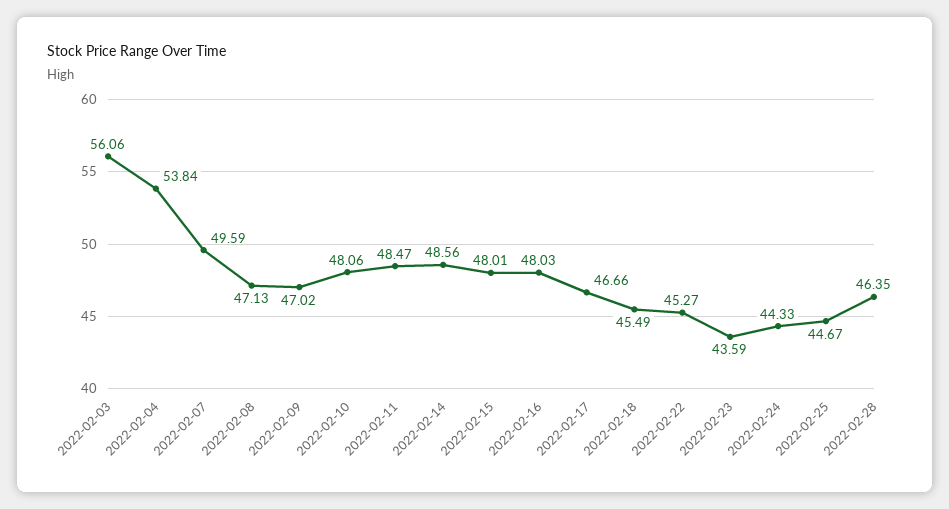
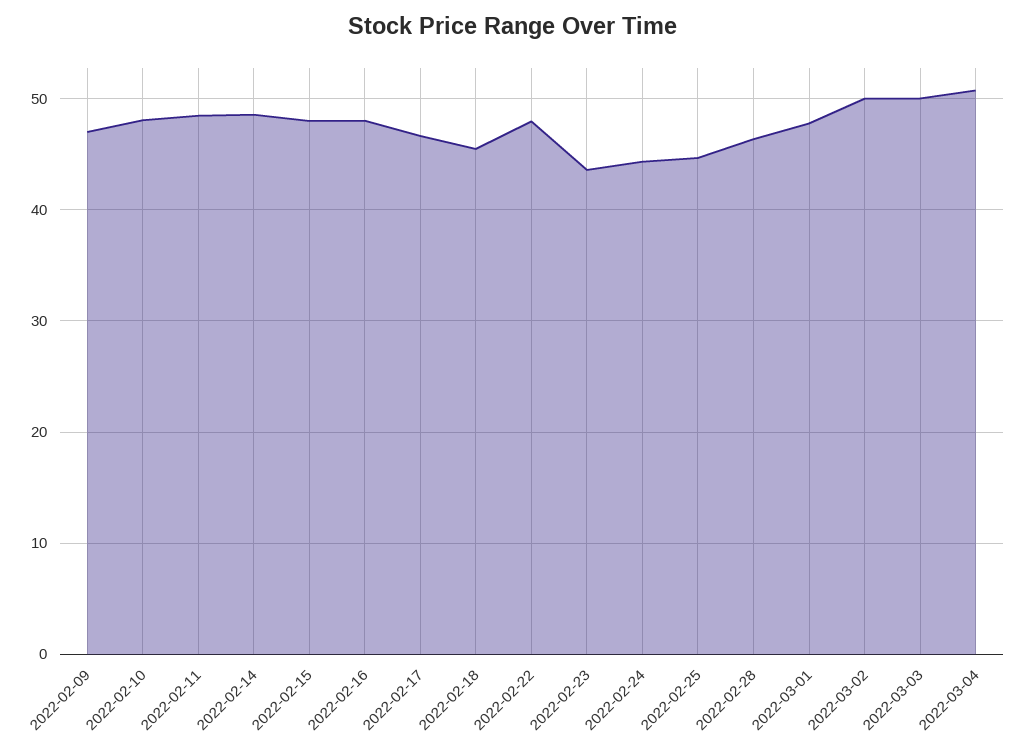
2022-02-03: 56.06 -> none
2022-02-04: 53.84 -> none
2022-02-07: 49.59 -> none
2022-02-08: 47.13 -> none
2022-02-22: 45.27 -> 48
2022-03-01: none -> 48
2022-03-02: none -> 50
2022-03-03: none -> 50
2022-03-04: none -> 51

